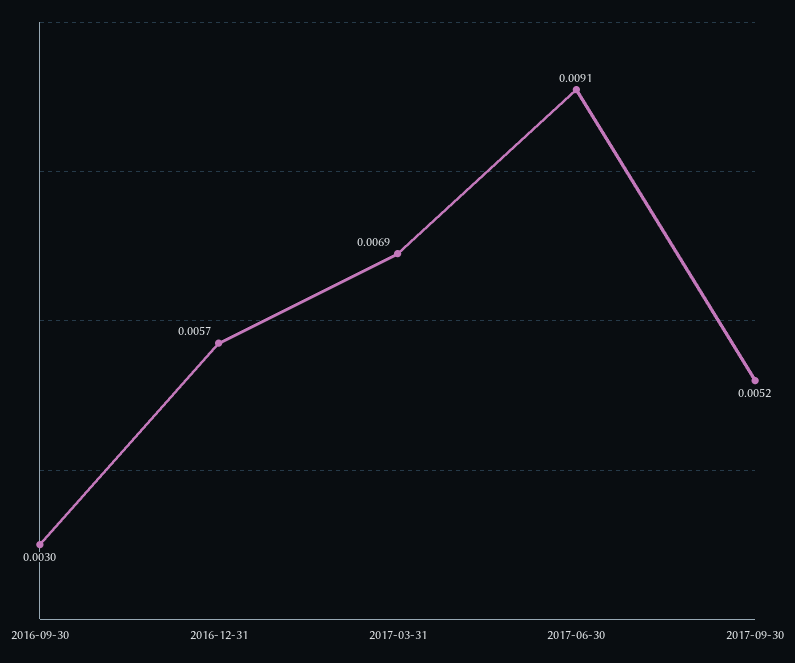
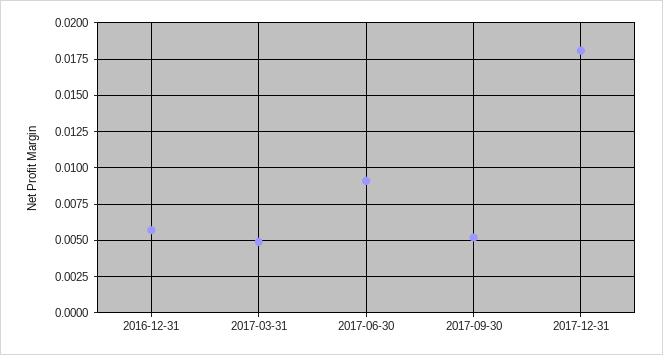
2016-09-30: 0.003 -> none
2017-03-31: 0.0069 -> 0.005
2017-12-31: none -> 0.018

